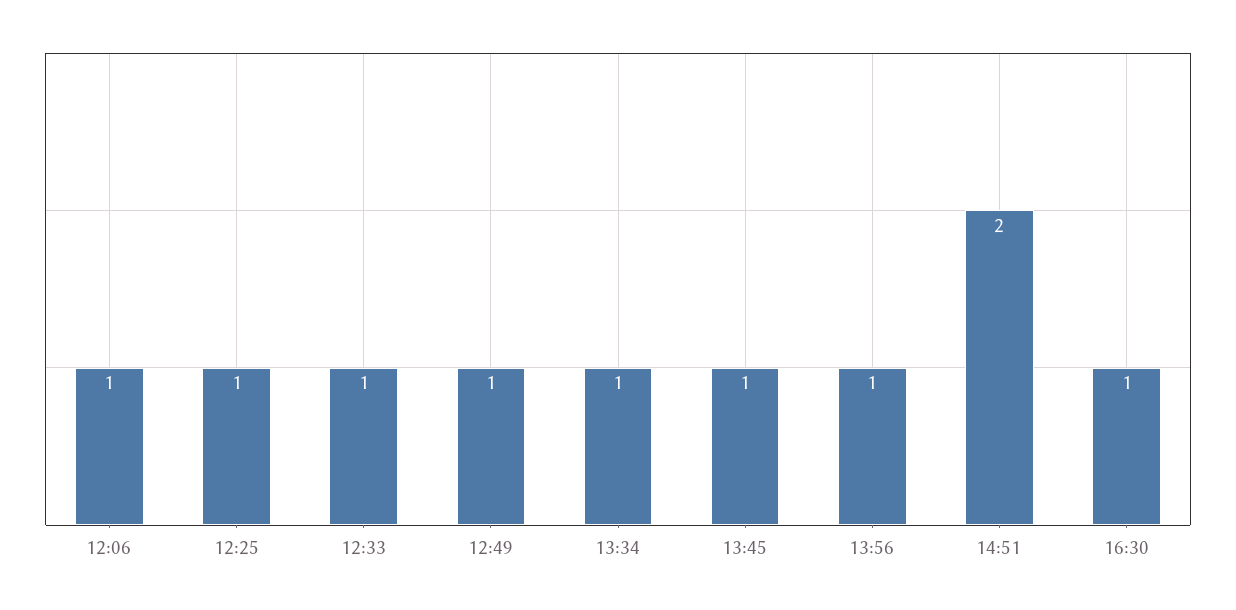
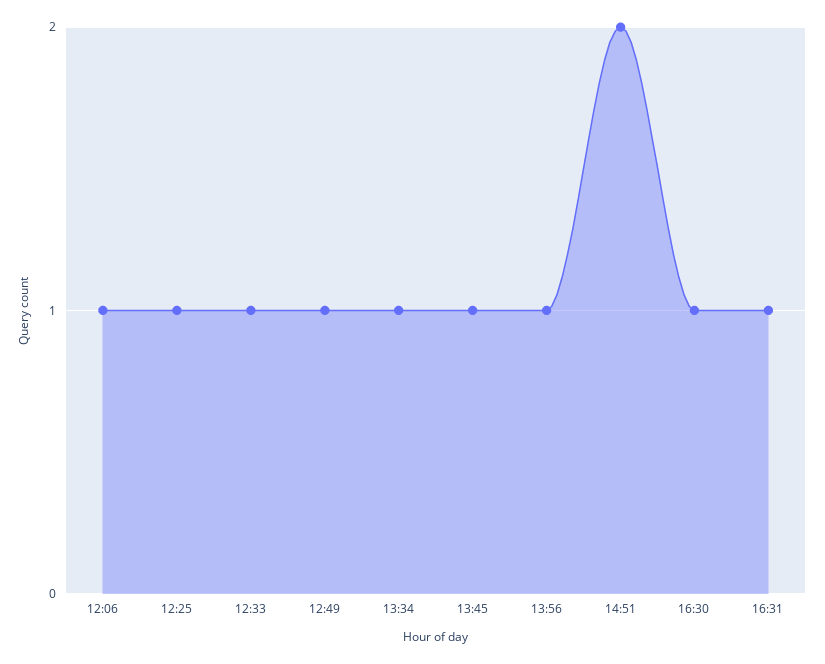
16:31: none -> 1

